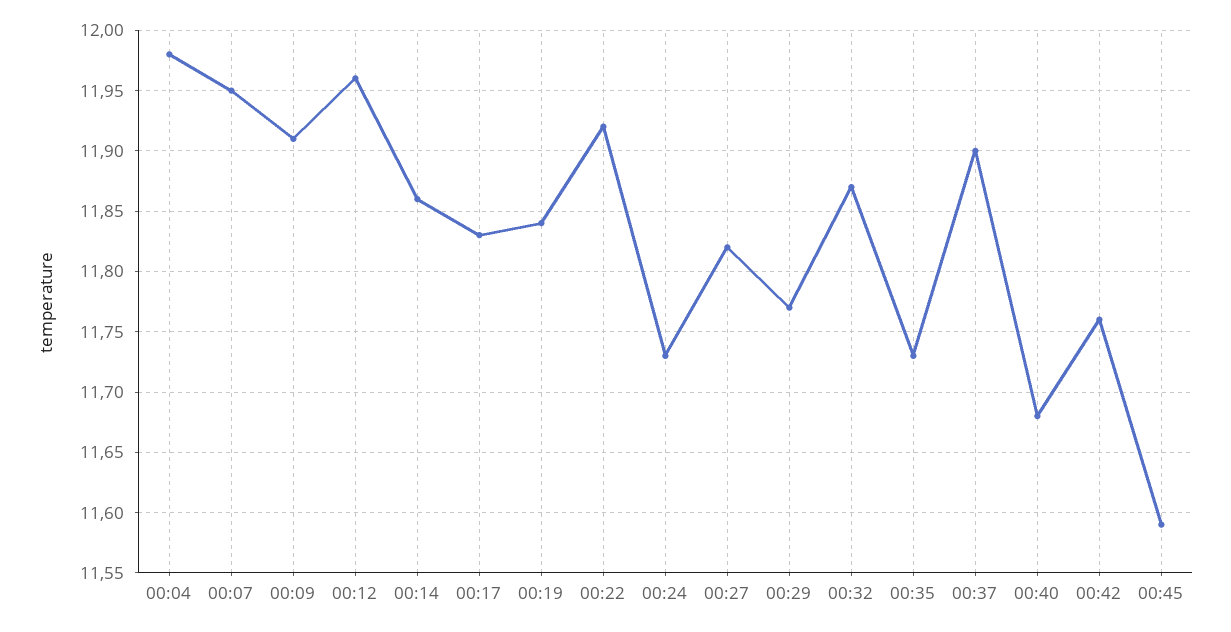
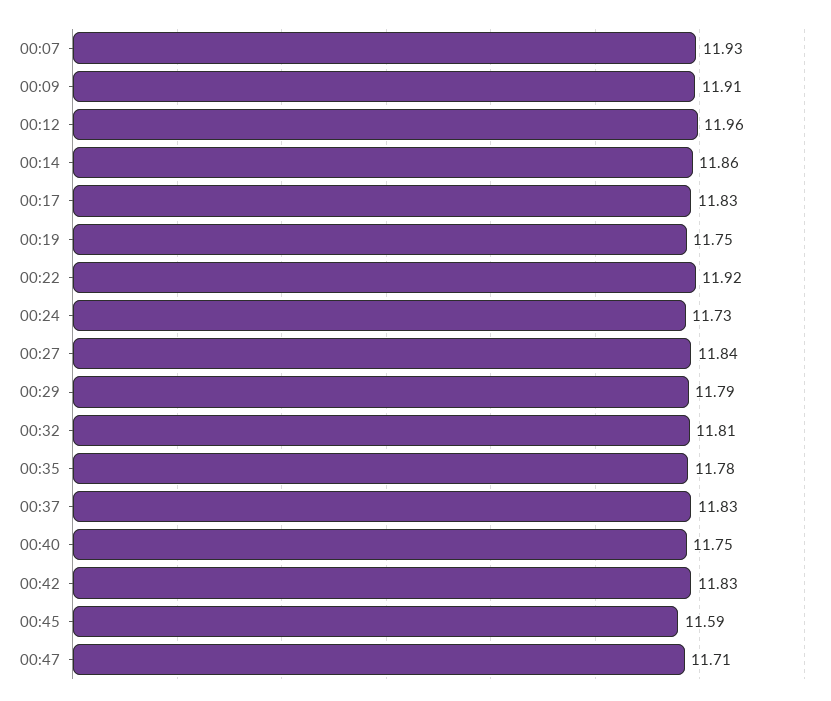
00:04: 11.98 -> none
00:07: 11.95 -> 11.93
00:19: 11.84 -> 11.75
00:27: 11.82 -> 11.84
00:29: 11.77 -> 11.79
00:32: 11.87 -> 11.81
00:35: 11.73 -> 11.78
00:37: 11.9 -> 11.83
00:40: 11.68 -> 11.75
00:42: 11.76 -> 11.83
00:47: none -> 11.71

